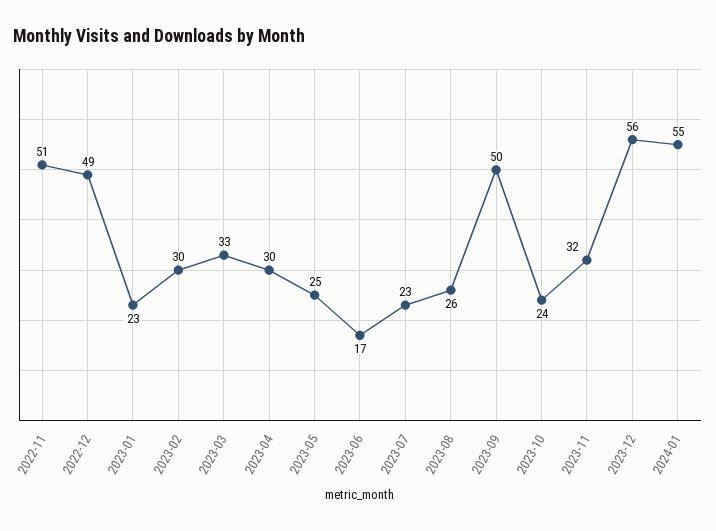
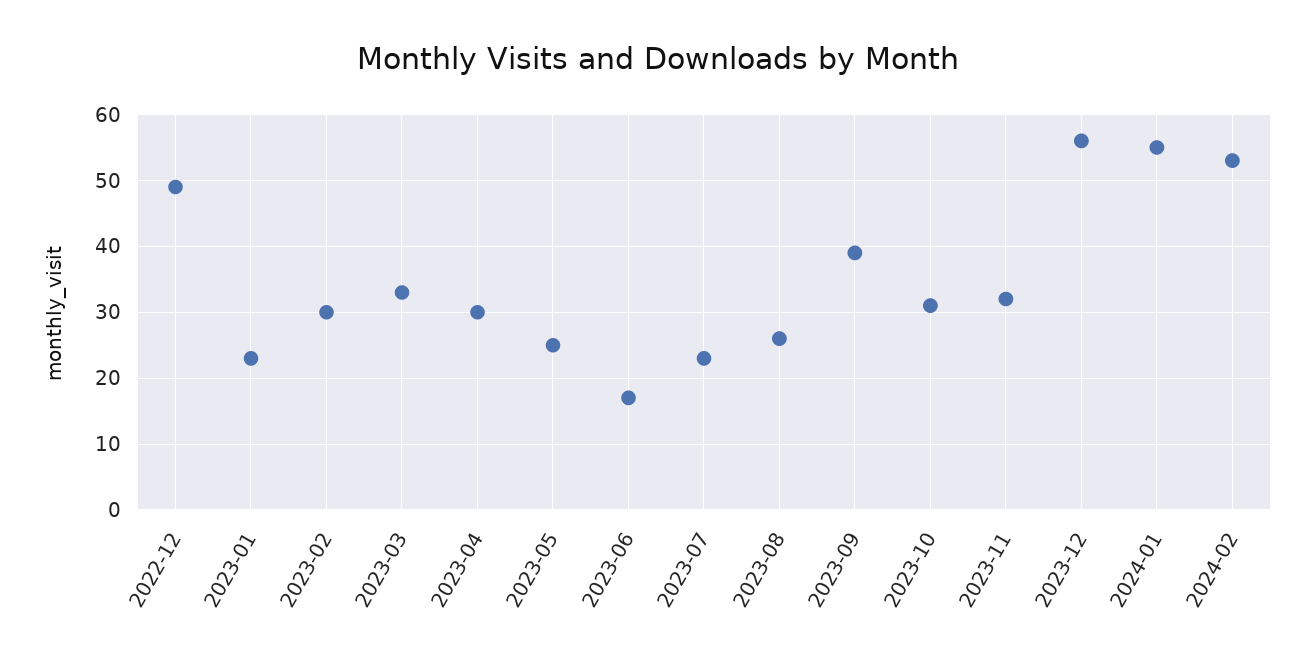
2022-11: 51 -> none
2023-09: 50 -> 39
2023-10: 24 -> 31
2024-02: none -> 53

